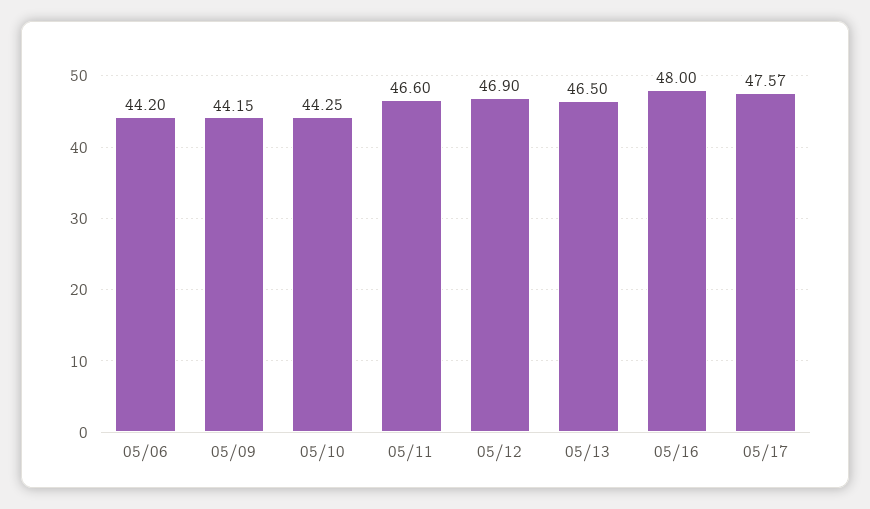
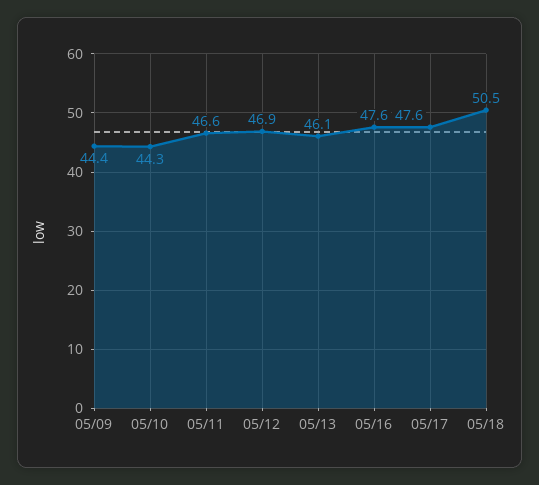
05/06: 44.2 -> none
05/09: 44.15 -> 44.4
05/13: 46.5 -> 46.1
05/16: 48 -> 47.6
05/18: none -> 50.5

